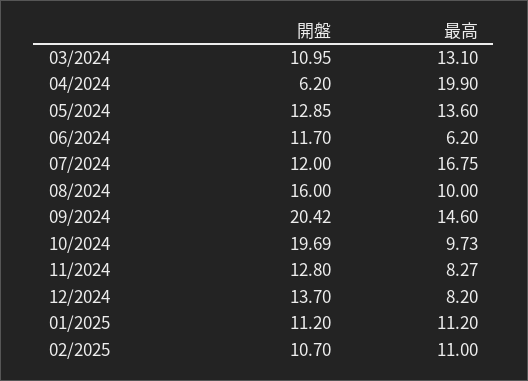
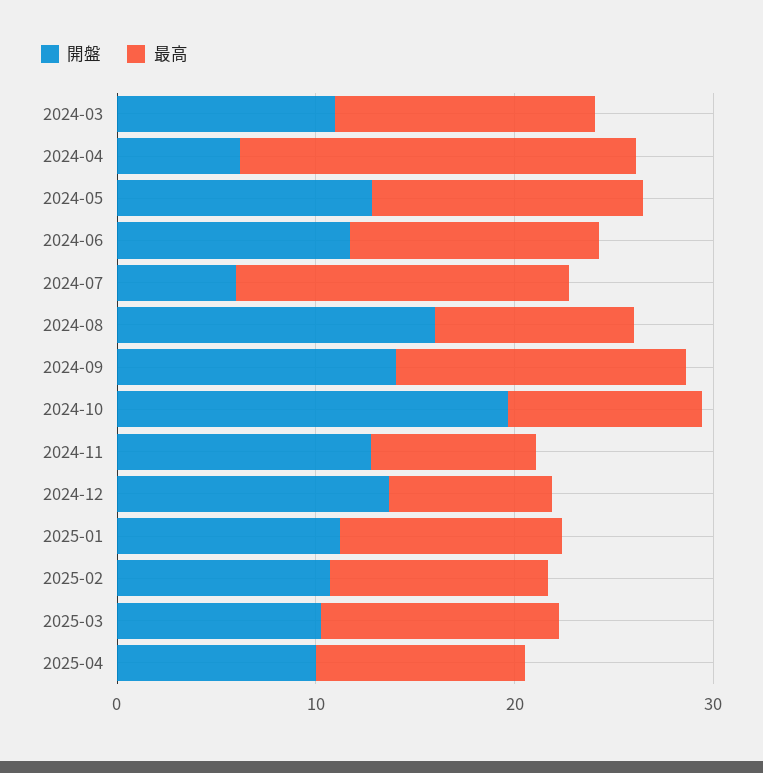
最高, 06/2024: 6.2 -> 12
開盤, 07/2024: 12 -> 6
開盤, 09/2024: 20.42 -> 14
開盤, 2025-03: none -> 10
最高, 2025-03: none -> 12
開盤, 2025-04: none -> 10
最高, 2025-04: none -> 10

